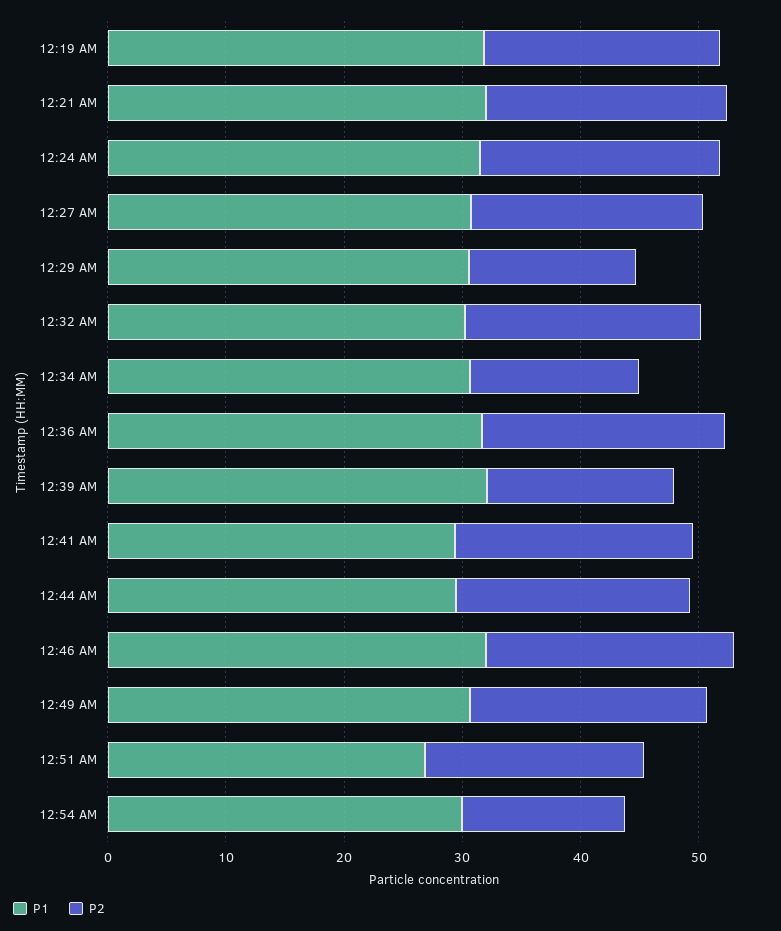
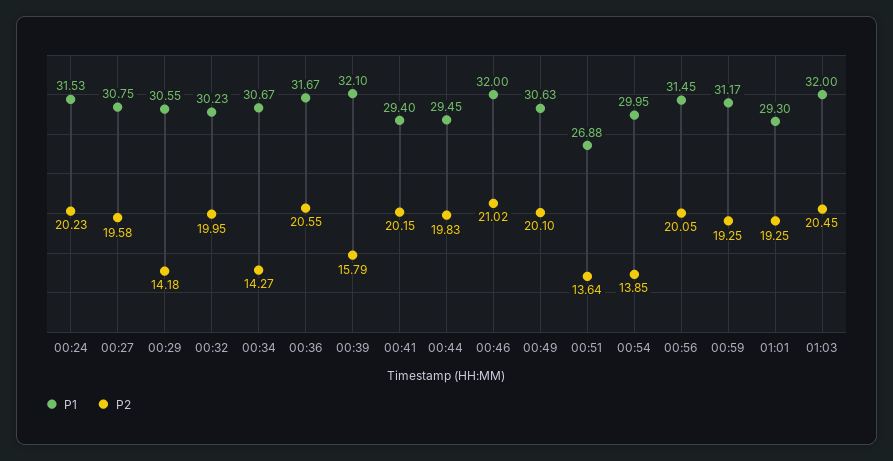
P1, 12:19 AM: 32 -> none
P2, 12:19 AM: 20 -> none
P1, 12:21 AM: 32 -> none
P2, 12:21 AM: 20 -> none
P2, 12:51 AM: 18 -> 13.64
P1, 00:56: none -> 31.45
P2, 00:56: none -> 20.05
P1, 00:59: none -> 31.17
P2, 00:59: none -> 19.25
P1, 01:01: none -> 29.3
P2, 01:01: none -> 19.25
P1, 01:03: none -> 32
P2, 01:03: none -> 20.45

